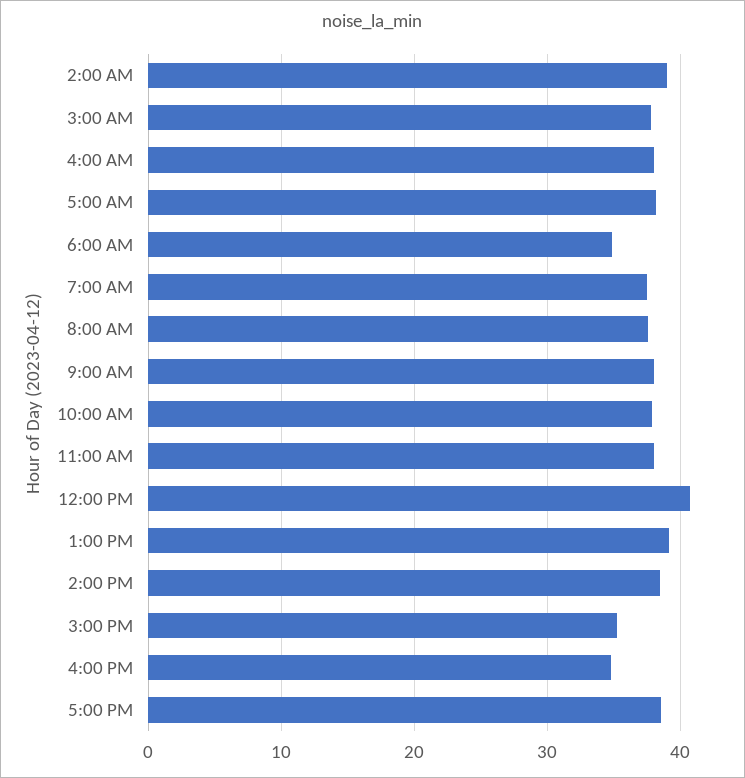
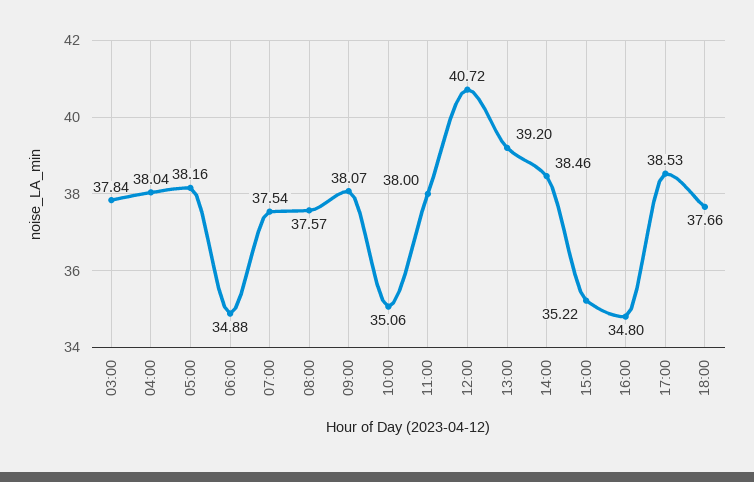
2:00 AM: 39 -> none
10:00 AM: 38 -> 35.06
18:00: none -> 37.66

